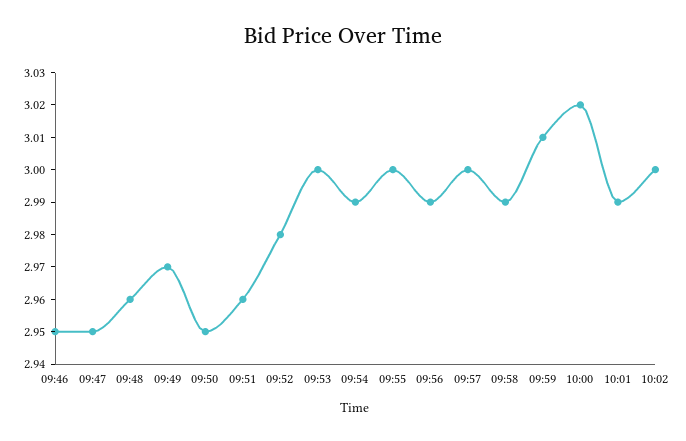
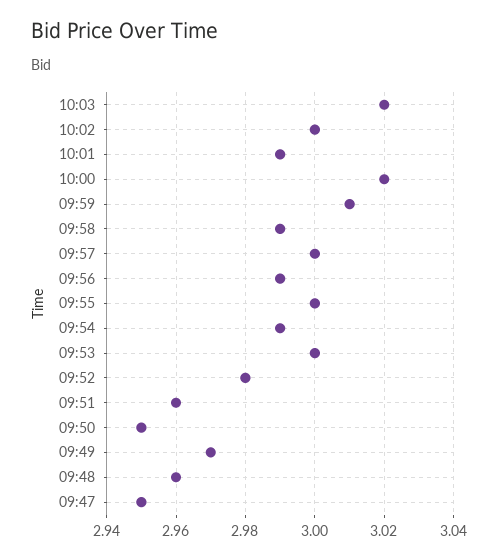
09:46: 2.95 -> none
10:03: none -> 3.02

